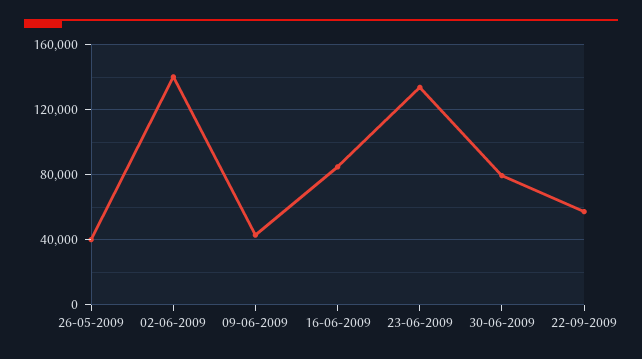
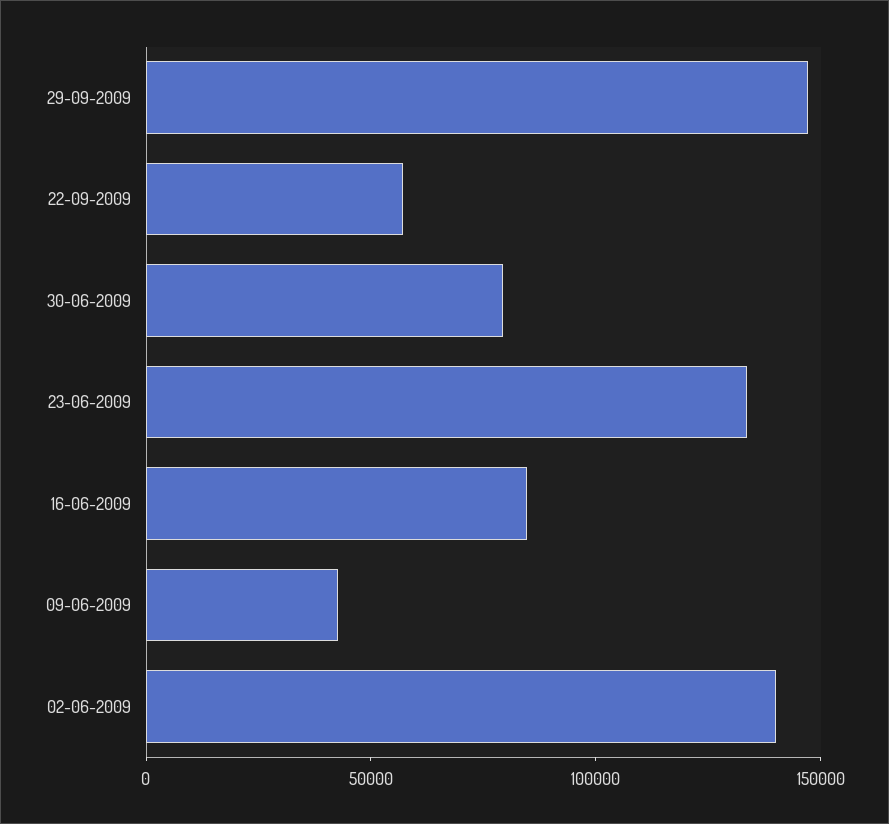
26-05-2009: 40000 -> none
29-09-2009: none -> 150000

